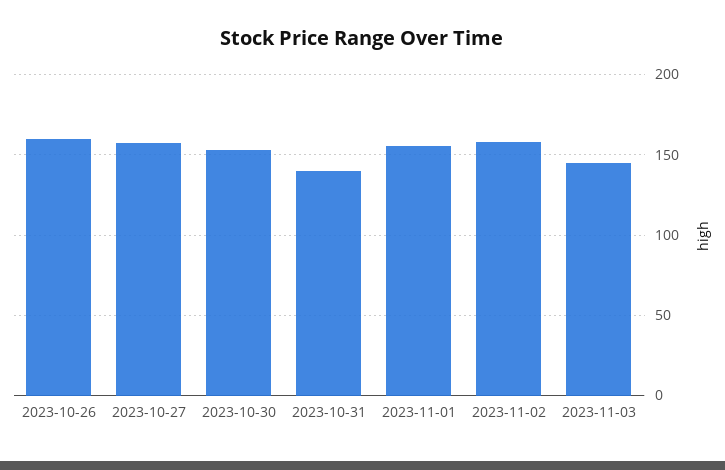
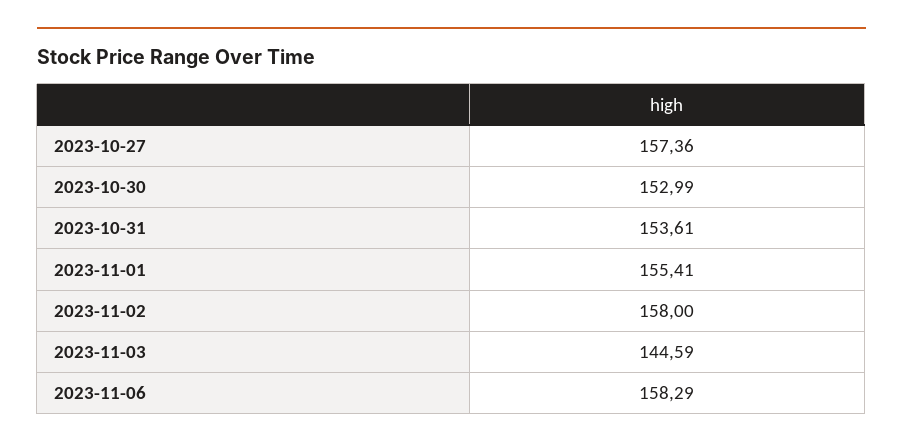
2023-10-26: 160 -> none
2023-10-31: 140 -> 153.61
2023-11-06: none -> 158.29

